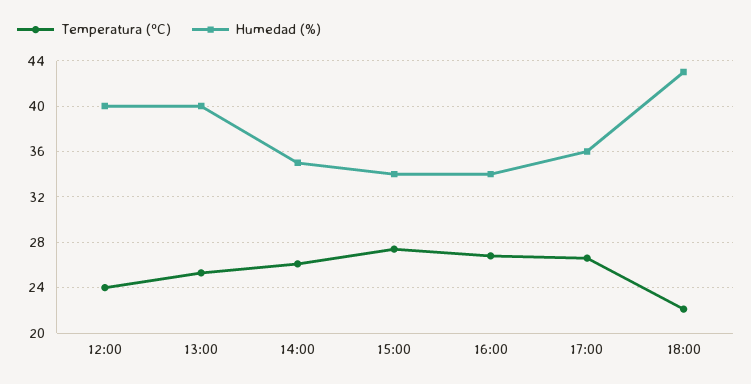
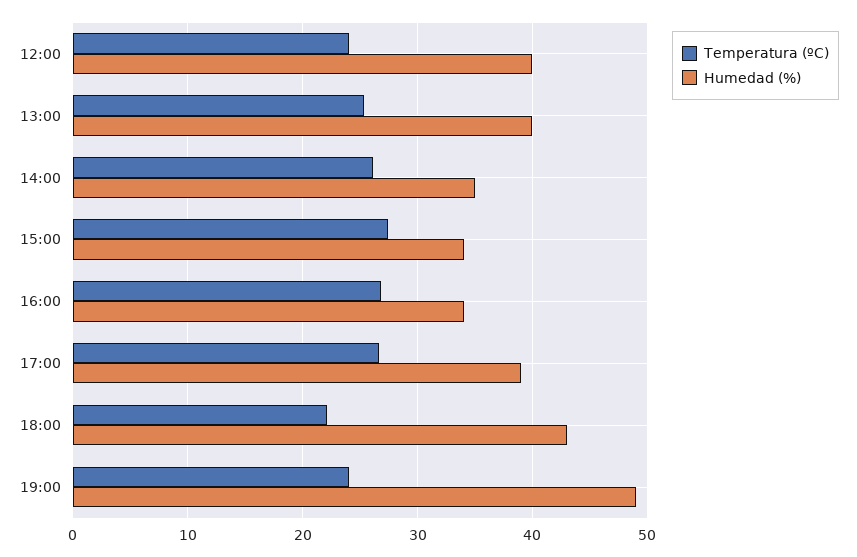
Humedad (%), 17:00: 36 -> 39
Temperatura (ºC), 19:00: none -> 24
Humedad (%), 19:00: none -> 49

